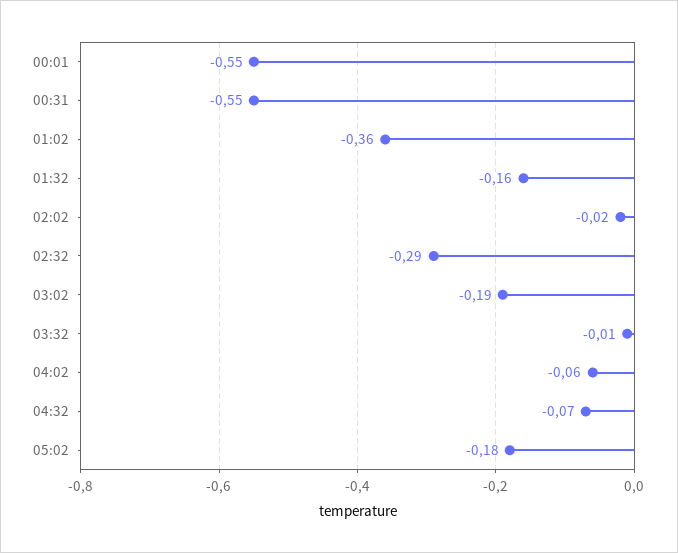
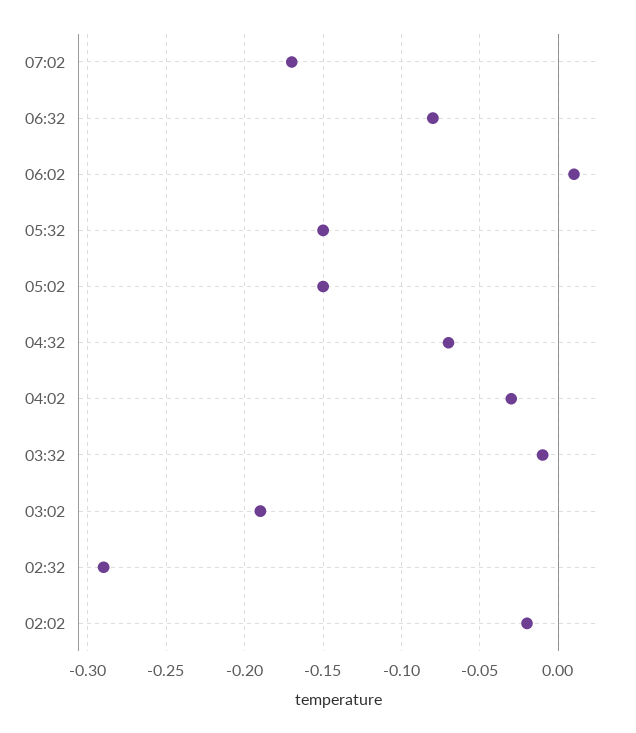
00:01: -0.55 -> none
00:31: -0.55 -> none
01:02: -0.36 -> none
01:32: -0.16 -> none
04:02: -0.06 -> -0.03
05:02: -0.18 -> -0.15
07:02: none -> -0.17
06:32: none -> -0.08
06:02: none -> 0.01
05:32: none -> -0.15

